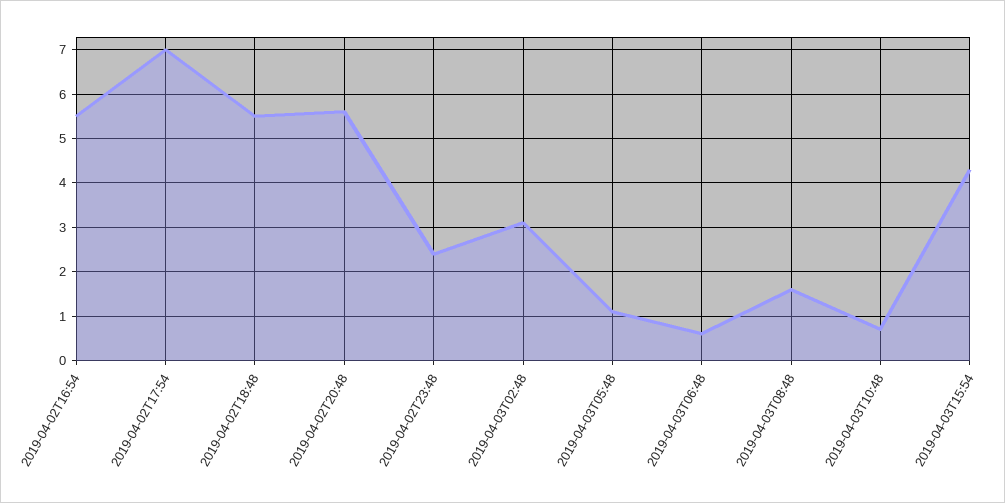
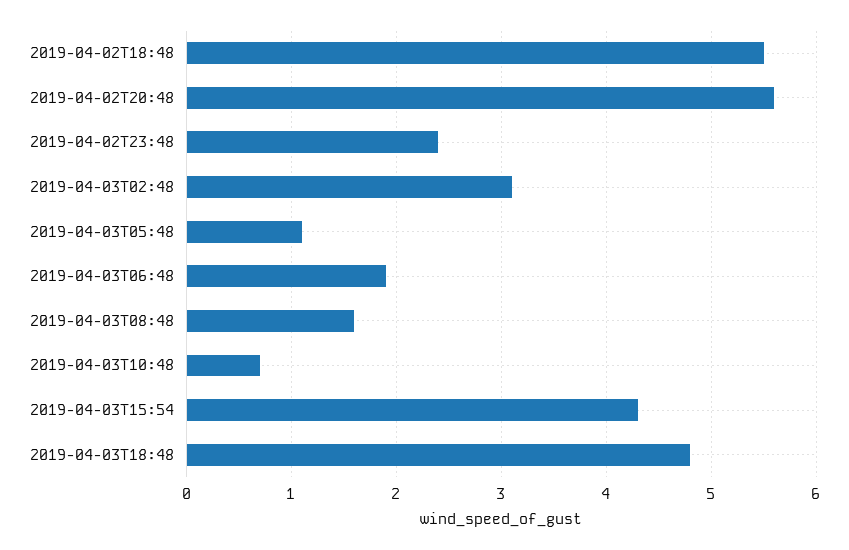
2019-04-02T16:54: 5.5 -> none
2019-04-02T17:54: 7 -> none
2019-04-03T06:48: 0.5 -> 1.9
2019-04-03T18:48: none -> 4.8

